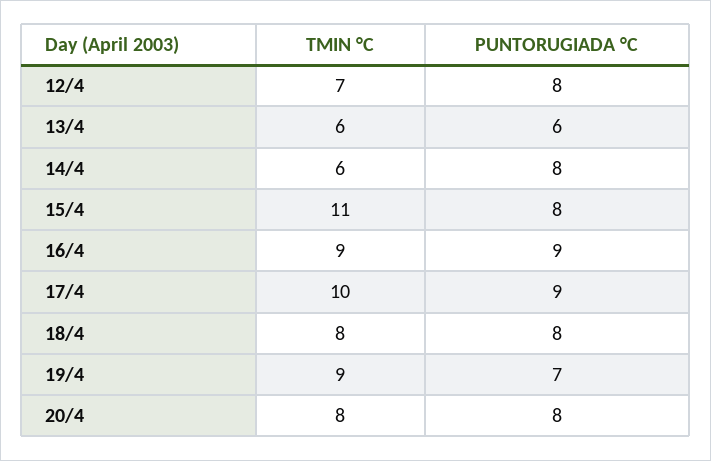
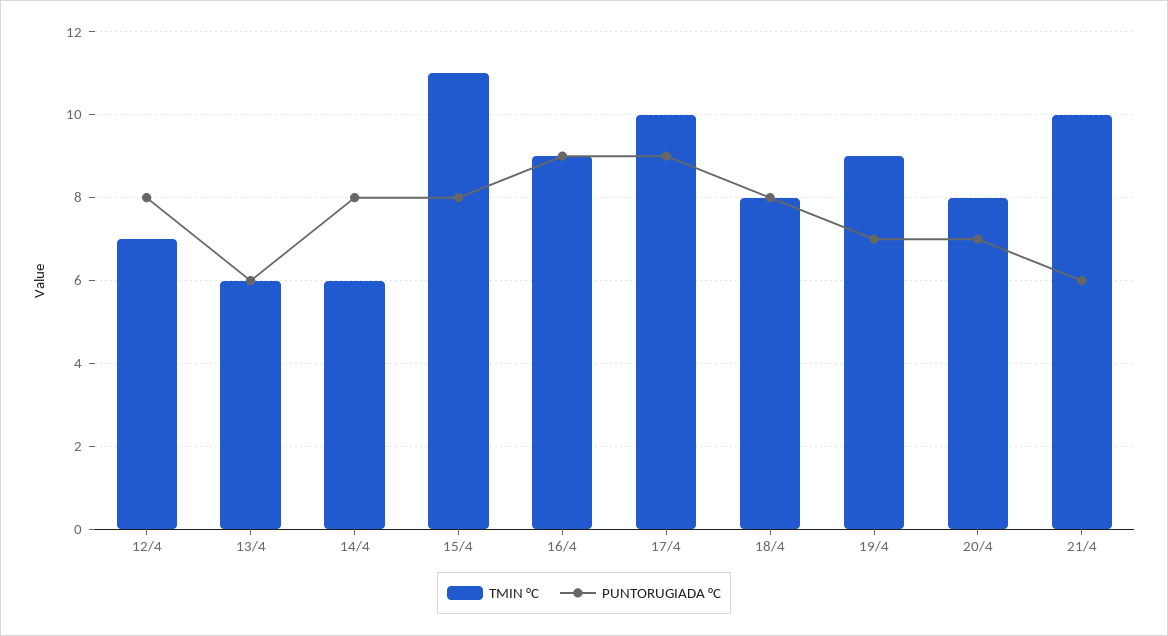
PUNTORUGIADA °C, 20/4: 8 -> 7
TMIN °C, 21/4: none -> 10
PUNTORUGIADA °C, 21/4: none -> 6

